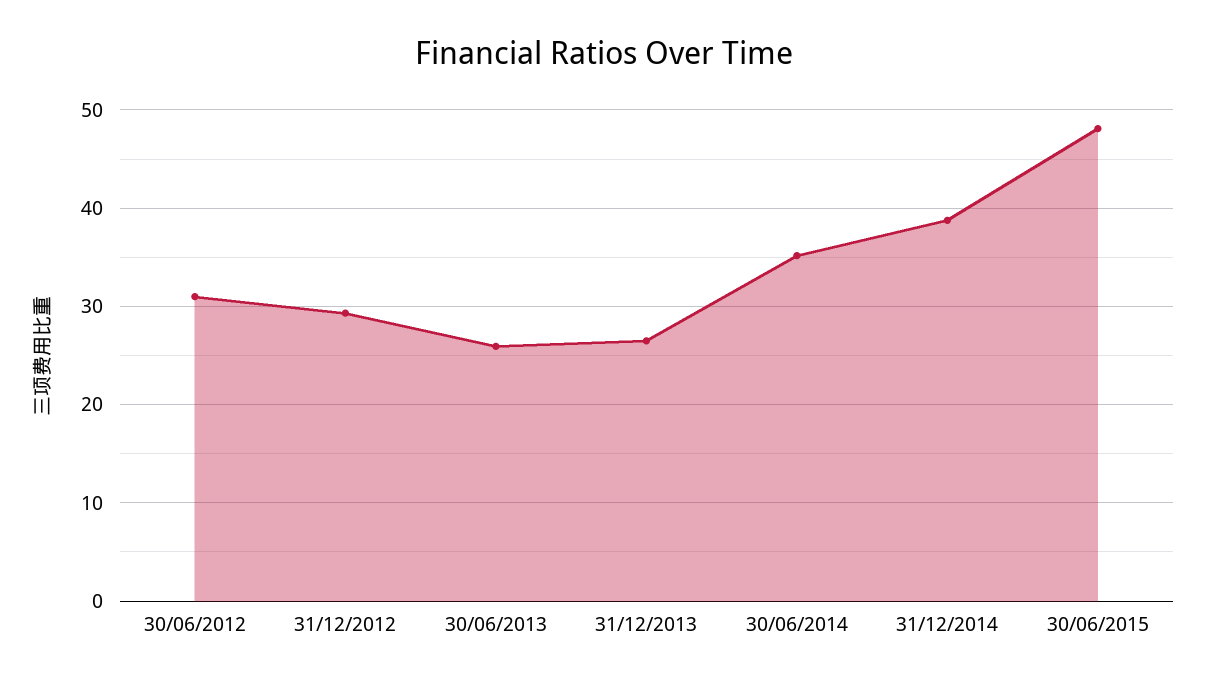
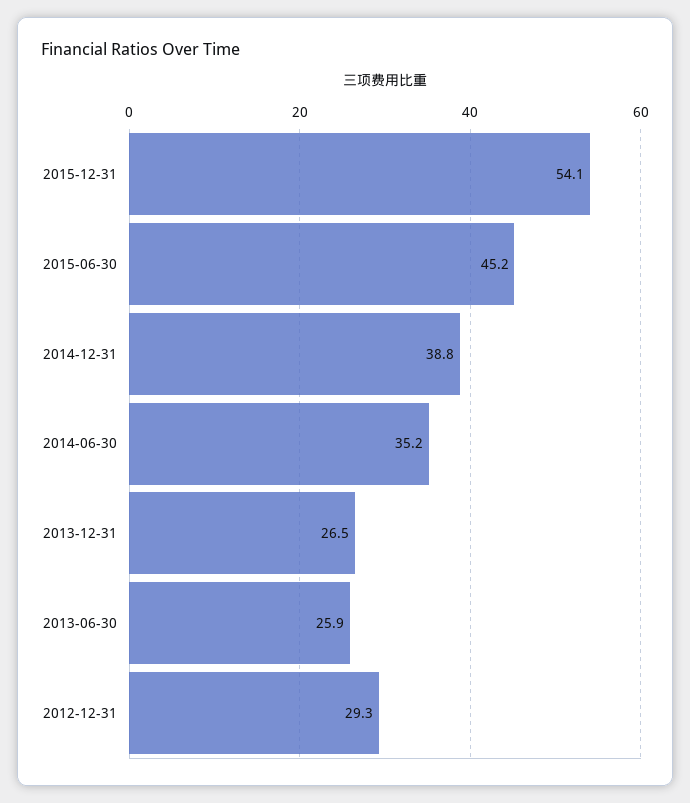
30/06/2012: 31 -> none
30/06/2015: 48 -> 45.2
2015-12-31: none -> 54.1

